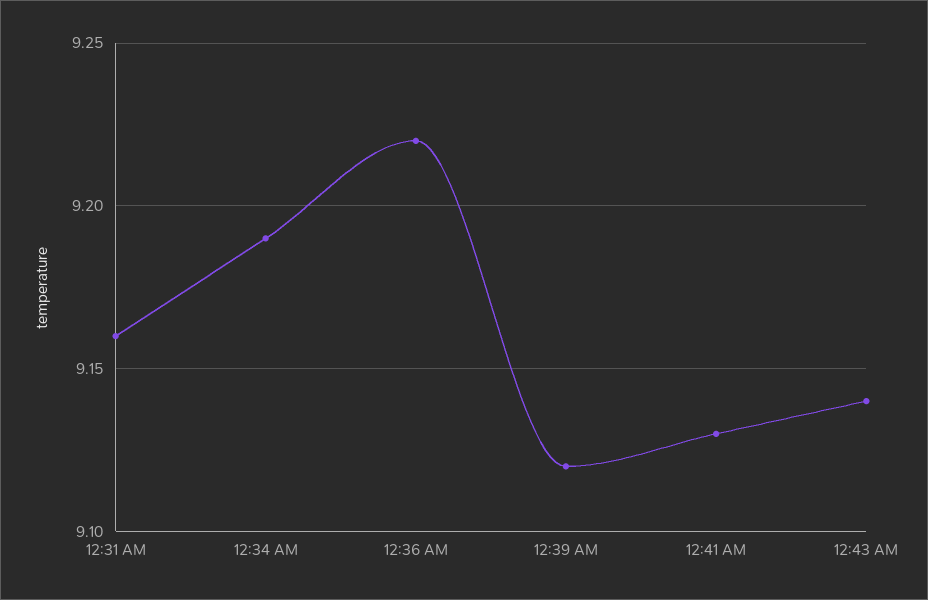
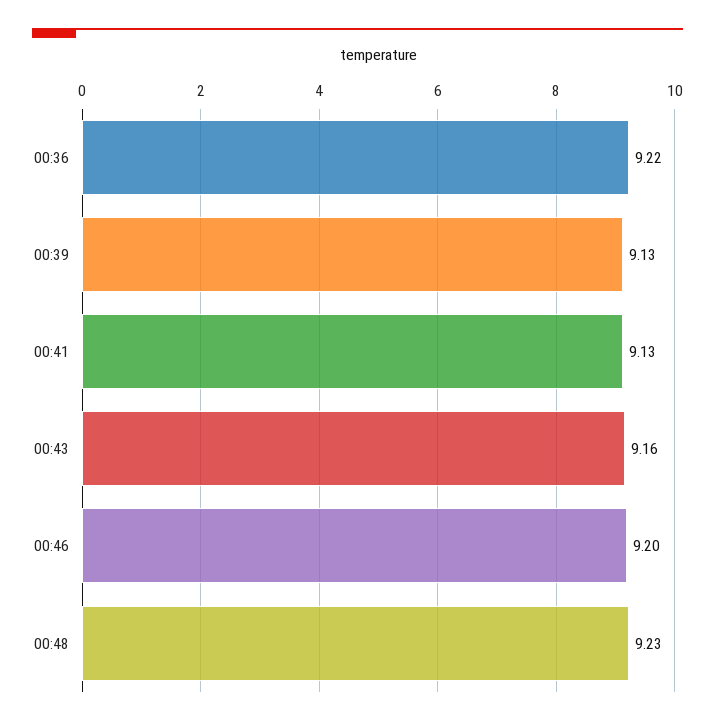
12:31 AM: 9.16 -> none
12:34 AM: 9.19 -> none
12:39 AM: 9.12 -> 9.13
12:43 AM: 9.14 -> 9.16
00:46: none -> 9.2
00:48: none -> 9.23

